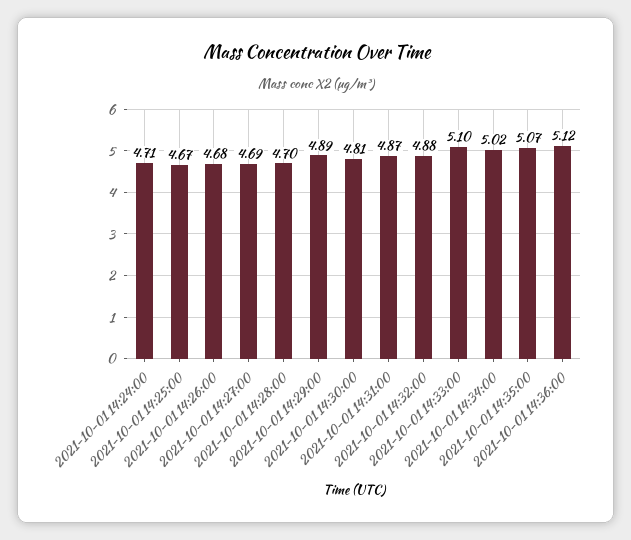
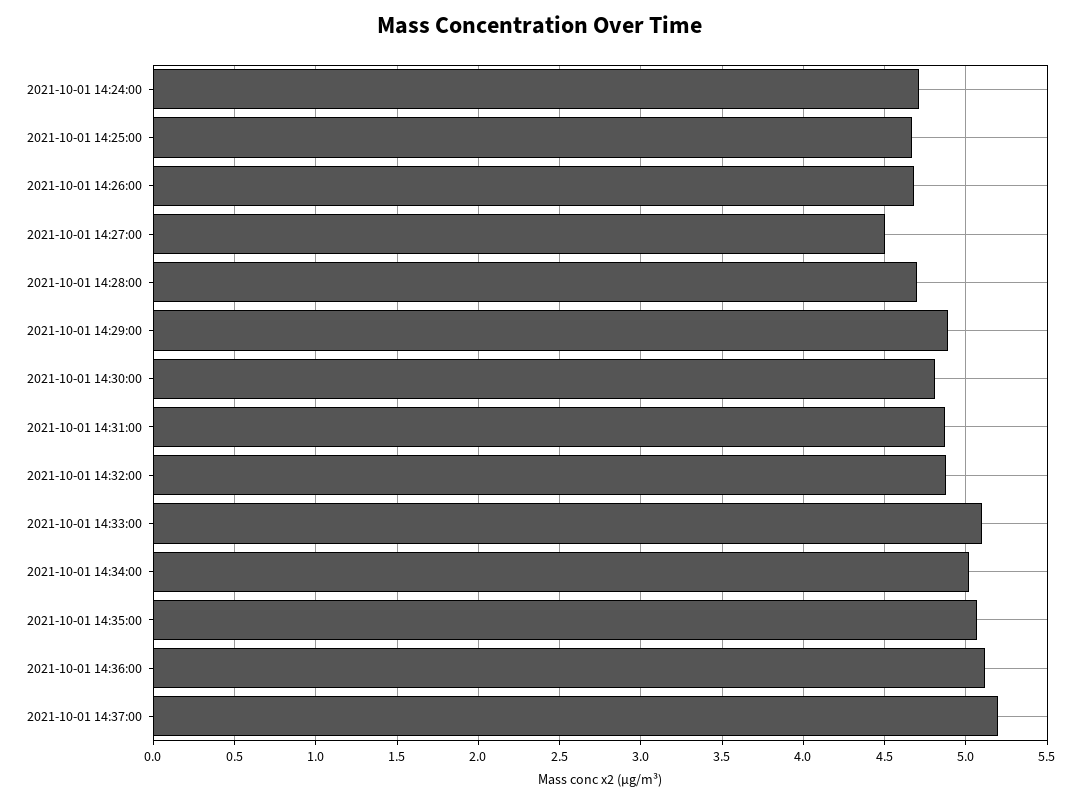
2021-10-01 14:27:00: 4.69 -> 4.5
2021-10-01 14:37:00: none -> 5.2

